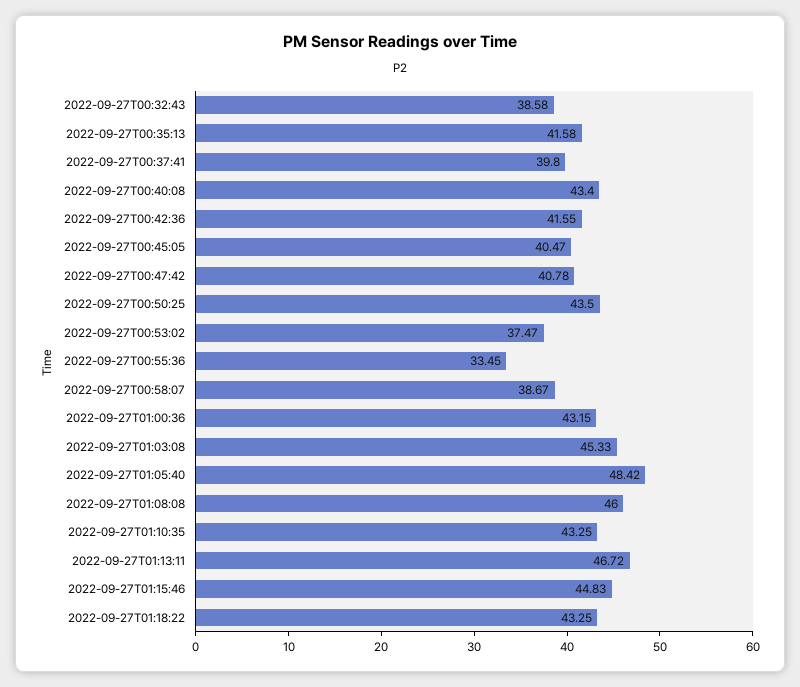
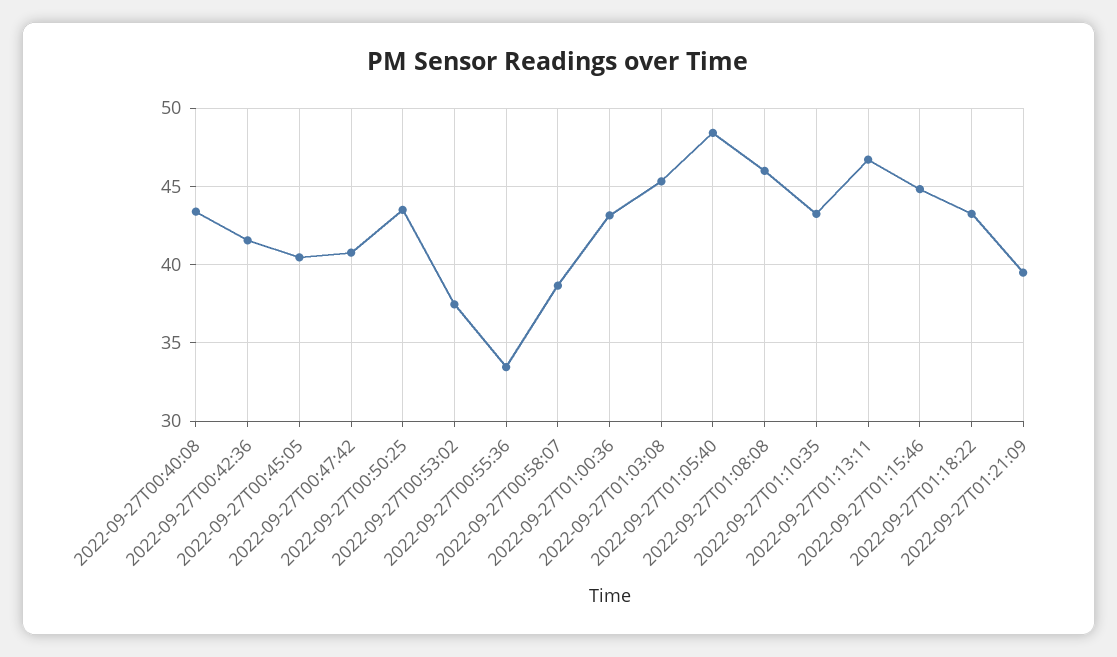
2022-09-27T00:32:43: 38.58 -> none
2022-09-27T00:35:13: 41.58 -> none
2022-09-27T00:37:41: 39.8 -> none
2022-09-27T01:21:09: none -> 39.5

